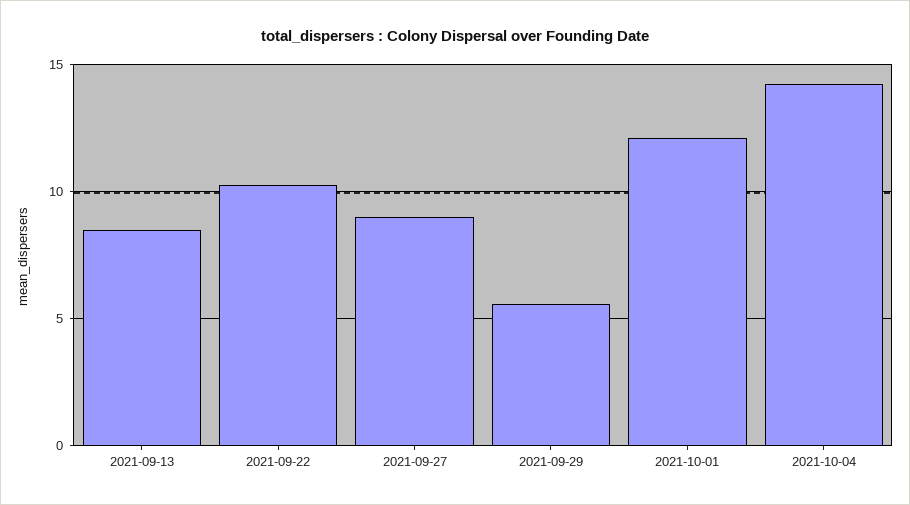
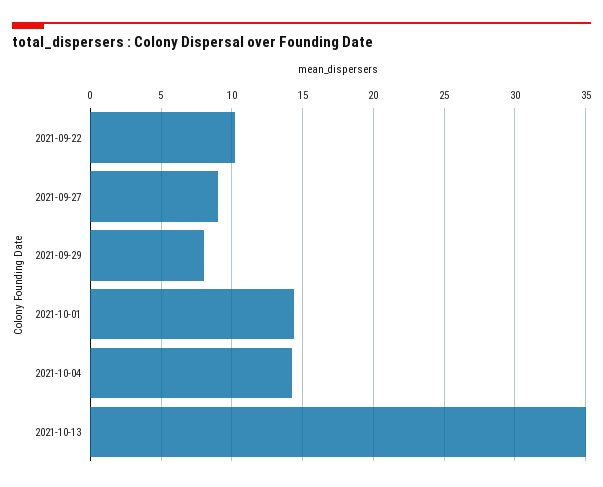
2021-09-13: 8.5 -> none
2021-09-29: 5.5 -> 8
2021-10-01: 12 -> 14.5
2021-10-13: none -> 35

